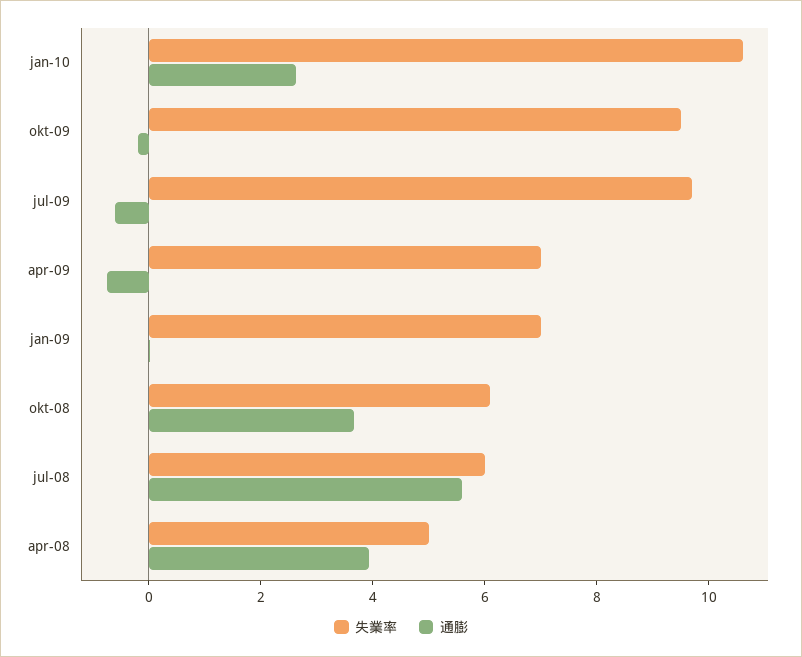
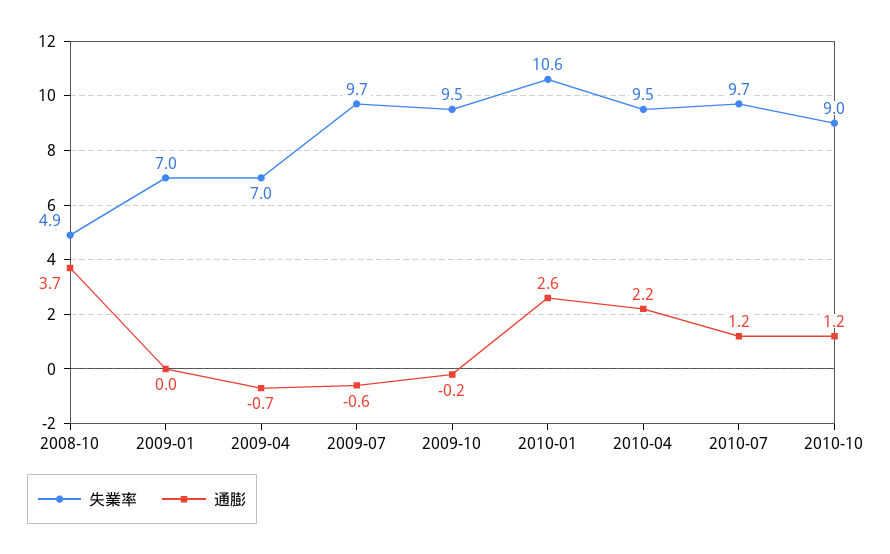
失業率, okt-08: 6 -> 4.9
失業率, jul-08: 6 -> none
通膨, jul-08: 5.5 -> none
失業率, apr-08: 5 -> none
通膨, apr-08: 4 -> none
失業率, 2010-04: none -> 9.5
通膨, 2010-04: none -> 2.2
失業率, 2010-07: none -> 9.7
通膨, 2010-07: none -> 1.2
失業率, 2010-10: none -> 9
通膨, 2010-10: none -> 1.2

